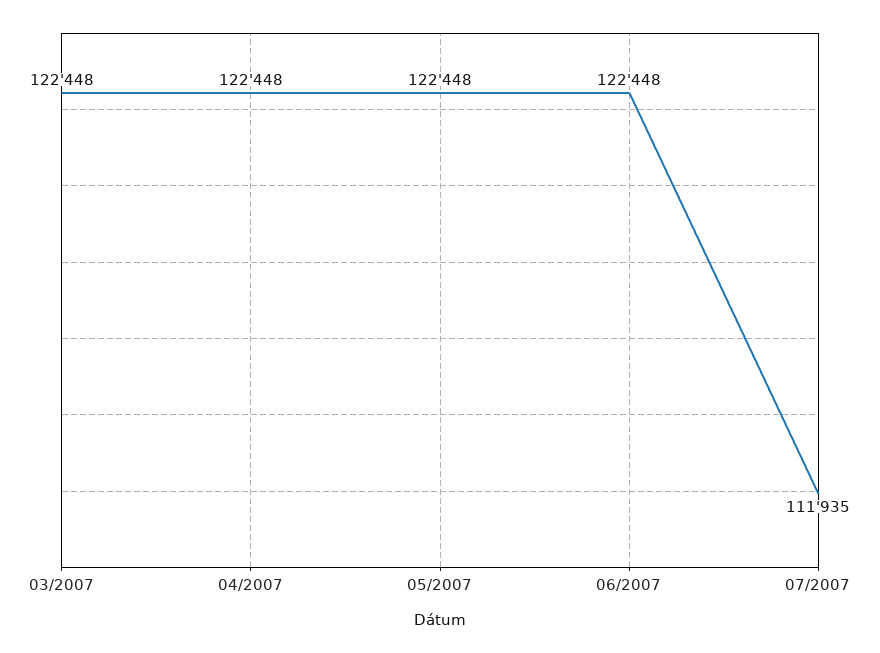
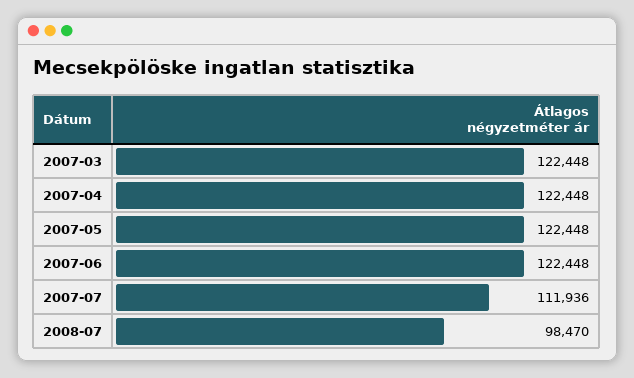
07/2007: 111935 -> 111936
2008-07: none -> 98470

